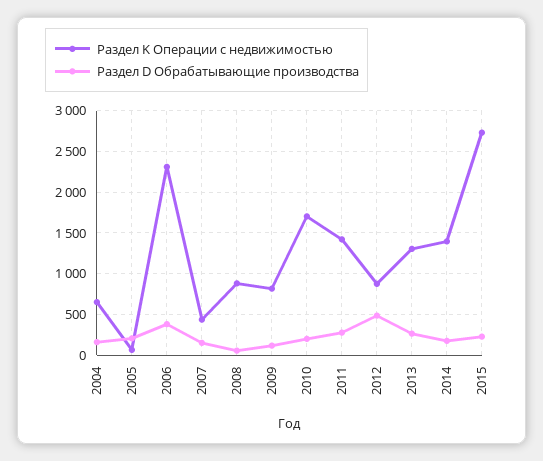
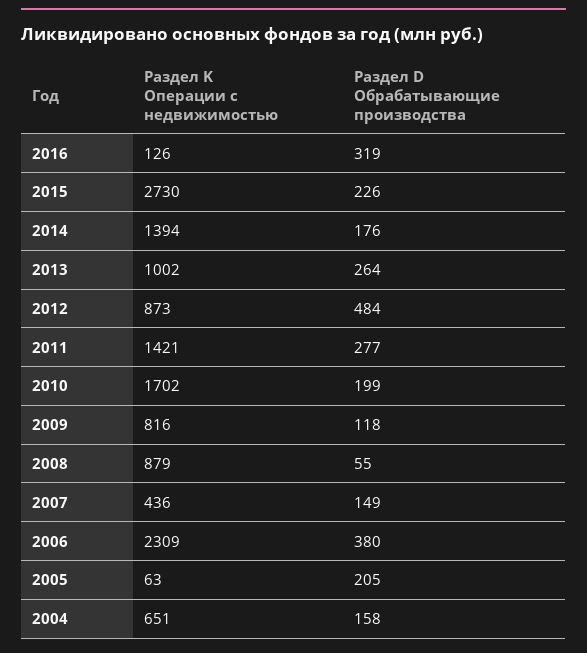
Раздел K Операции с недвижимостью, 2013: 1300 -> 1002
Раздел K Операции с недвижимостью, 2016: none -> 126
Раздел D Обрабатывающие производства, 2016: none -> 319

